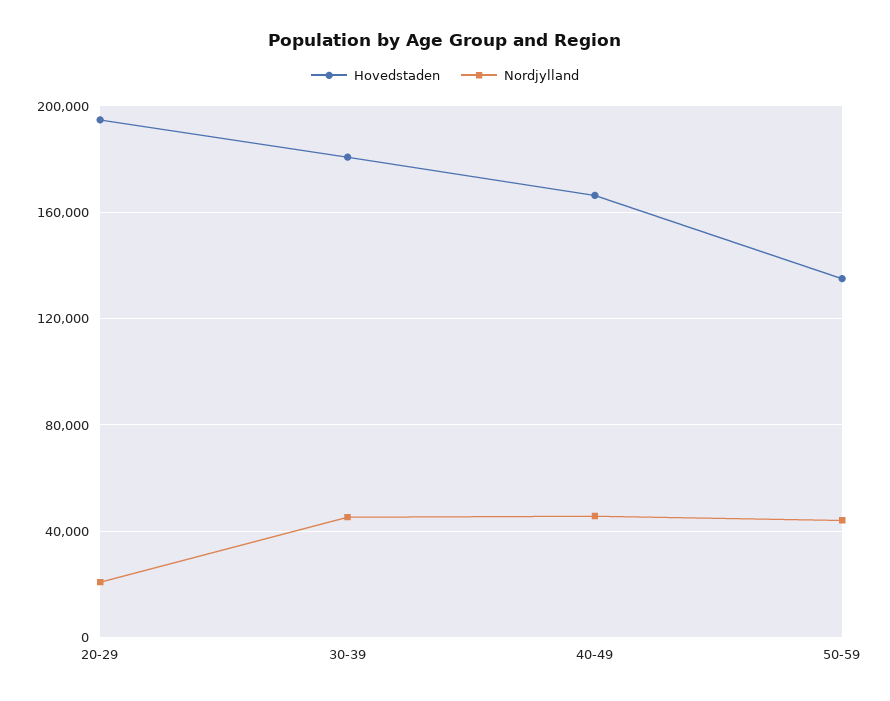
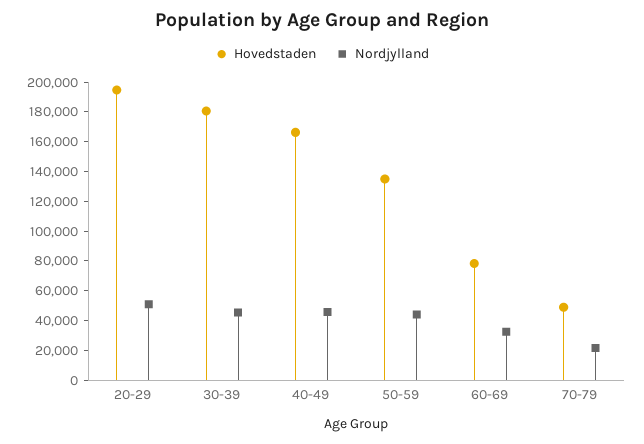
Nordjylland, 20-29: 20000 -> 50000
Hovedstaden, 60-69: none -> 80000
Nordjylland, 60-69: none -> 30000
Hovedstaden, 70-79: none -> 50000
Nordjylland, 70-79: none -> 20000

